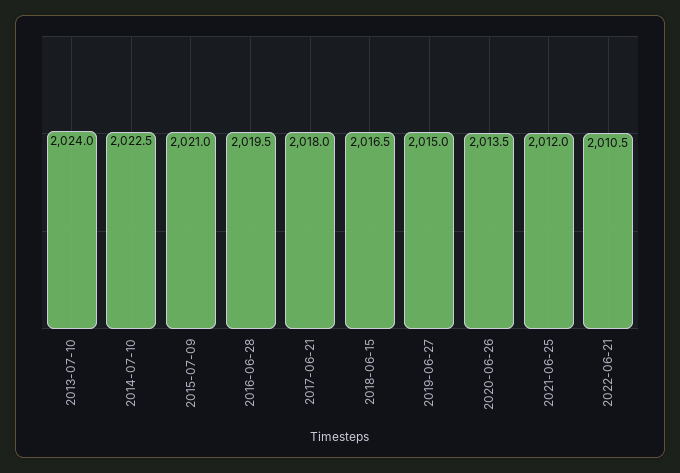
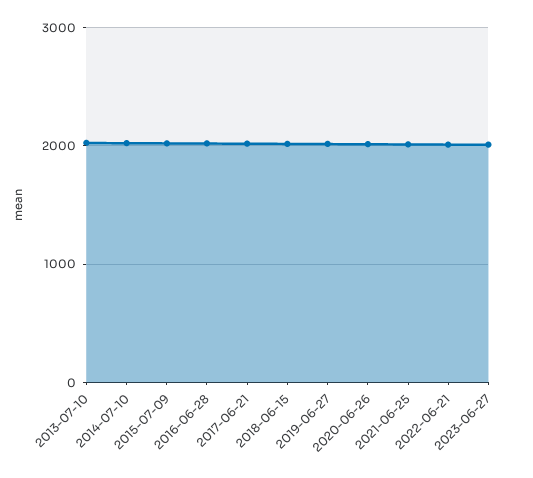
2023-06-27: none -> 2000

